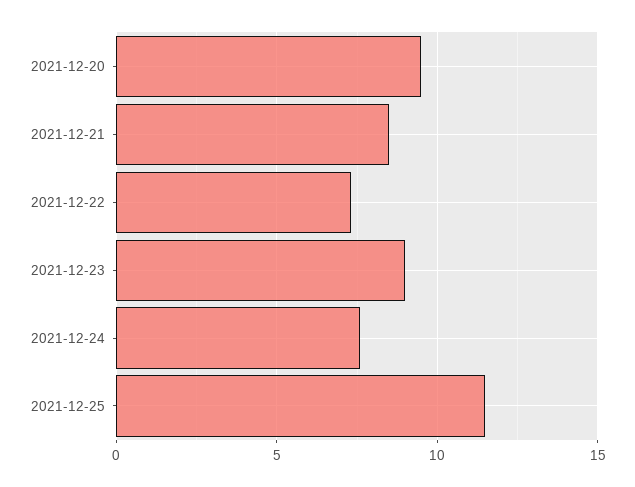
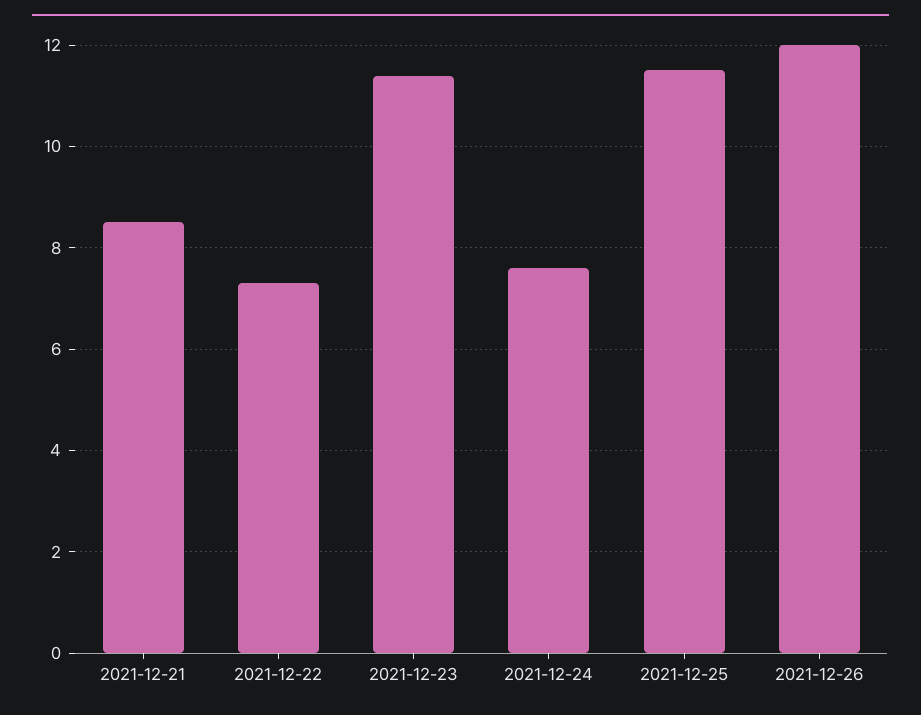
2021-12-20: 9.5 -> none
2021-12-23: 9 -> 11.5
2021-12-26: none -> 12

